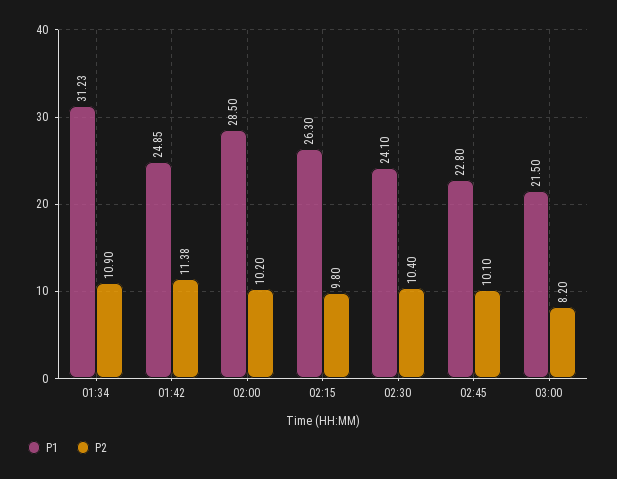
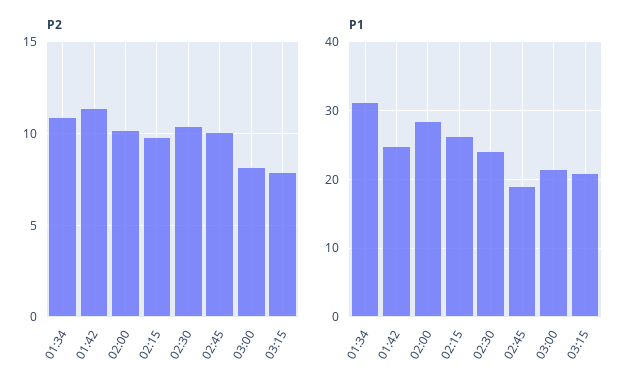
P1, 02:45: 22.8 -> 19
P2, 03:15: none -> 8
P1, 03:15: none -> 21

